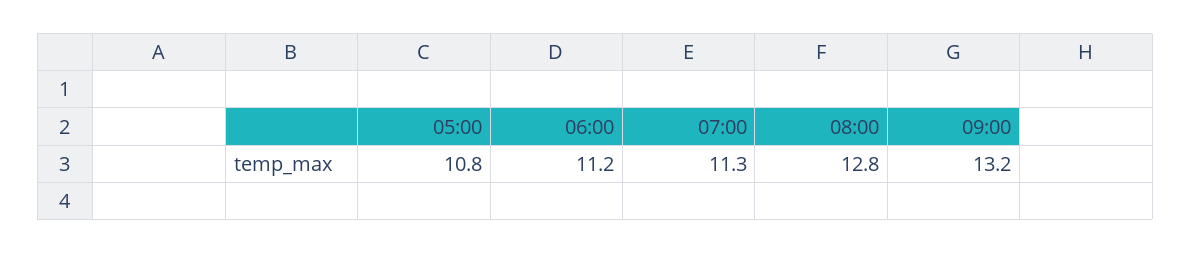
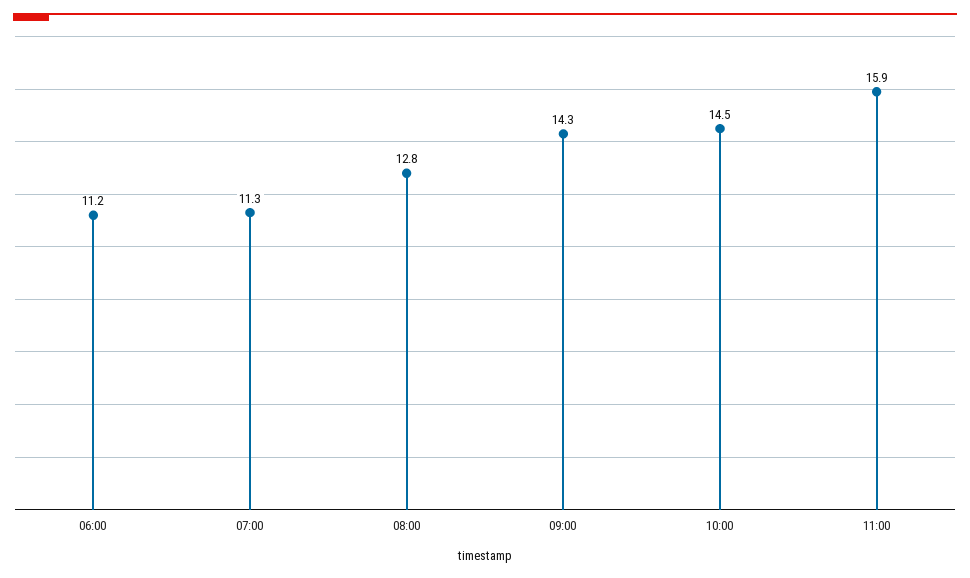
05:00: 10.8 -> none
09:00: 13.2 -> 14.3
10:00: none -> 14.5
11:00: none -> 15.9

